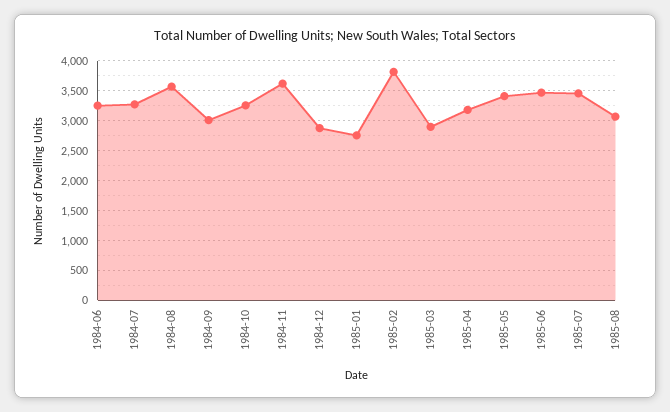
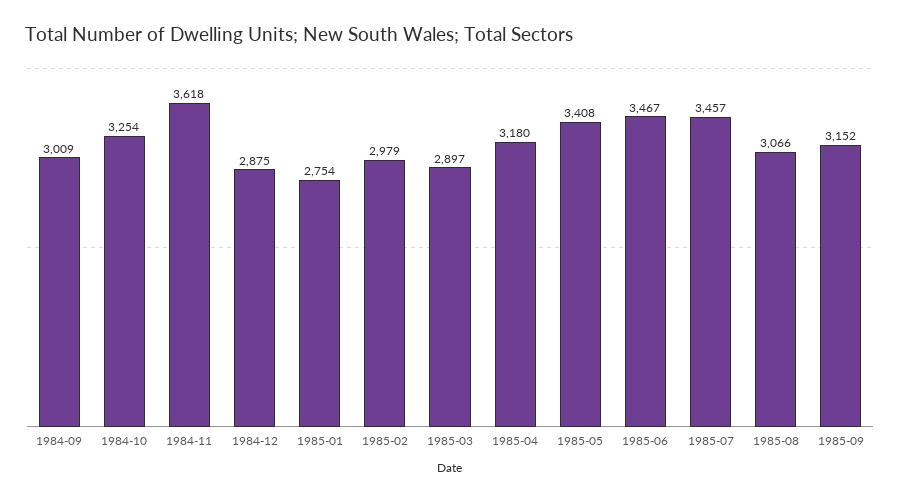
1984-06: 3250 -> none
1984-07: 3250 -> none
1984-08: 3500 -> none
1985-02: 3750 -> 2979
1985-09: none -> 3152

